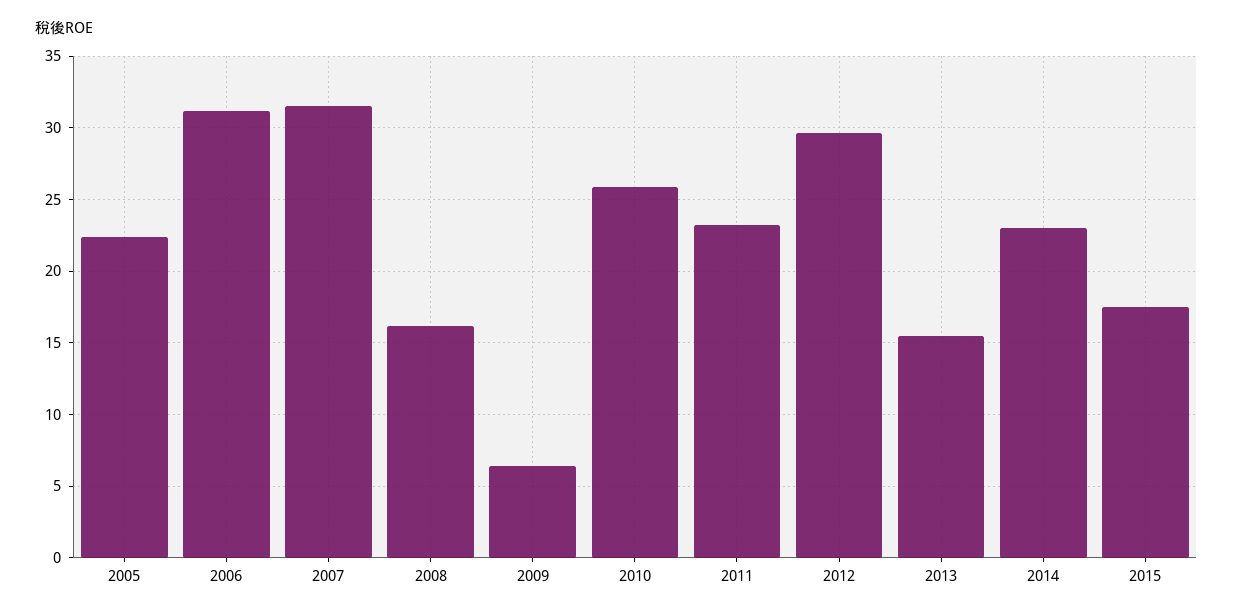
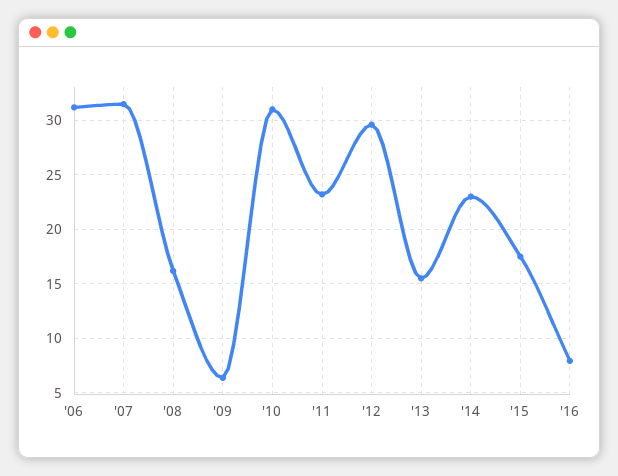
2005: 22.5 -> none
2010: 26 -> 31
'16: none -> 8

